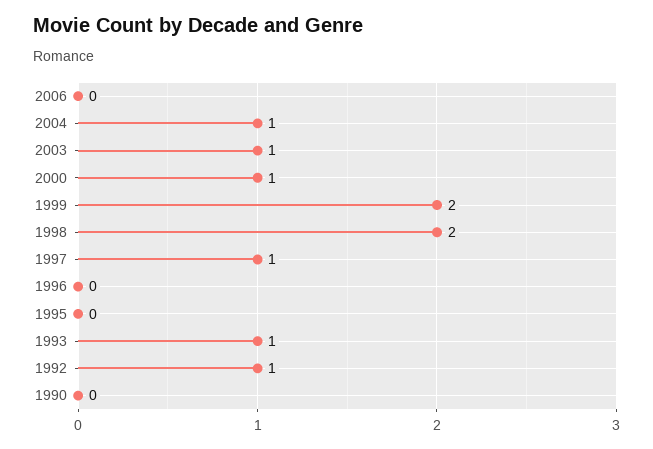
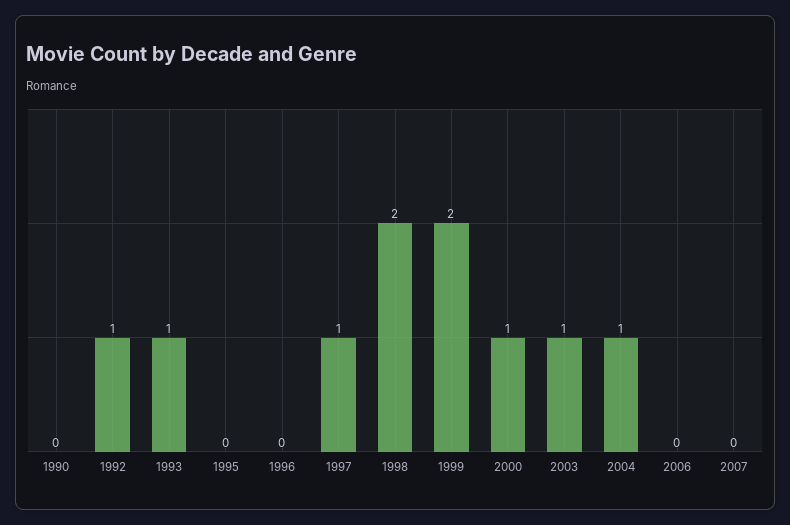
2007: none -> 0

